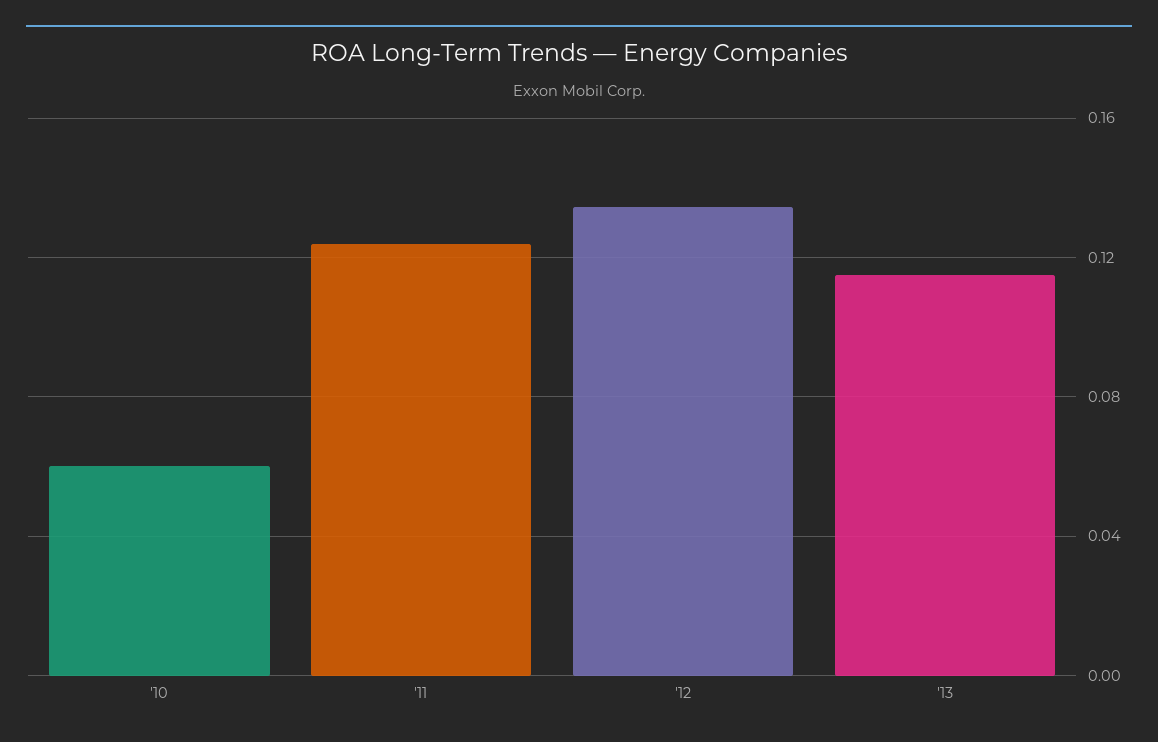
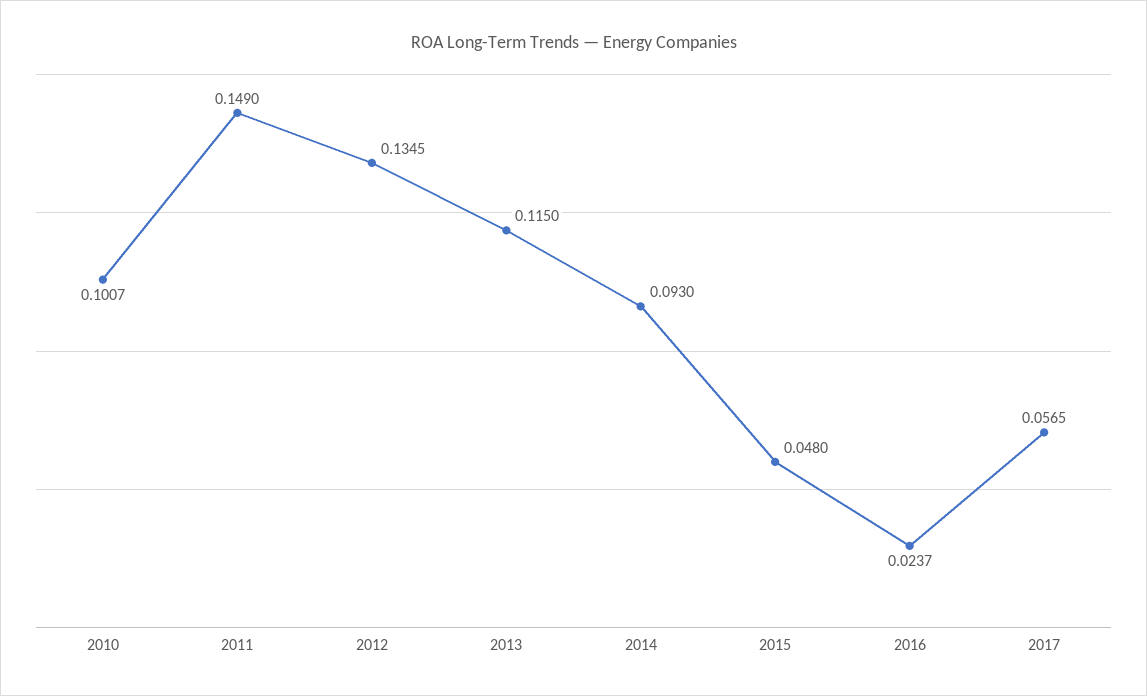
'10: 0.06 -> 0.1007
'11: 0.125 -> 0.149
2014: none -> 0.093
2015: none -> 0.048
2016: none -> 0.0237
2017: none -> 0.0565

